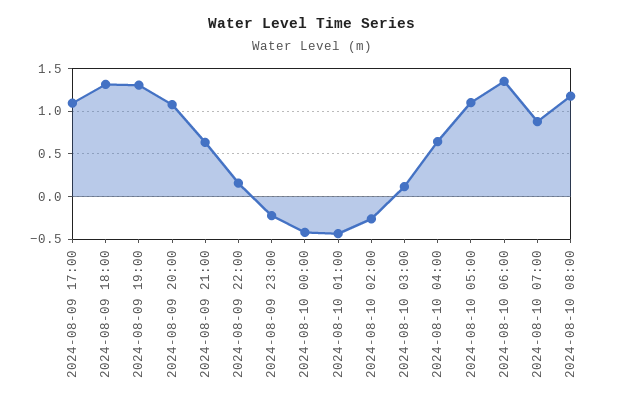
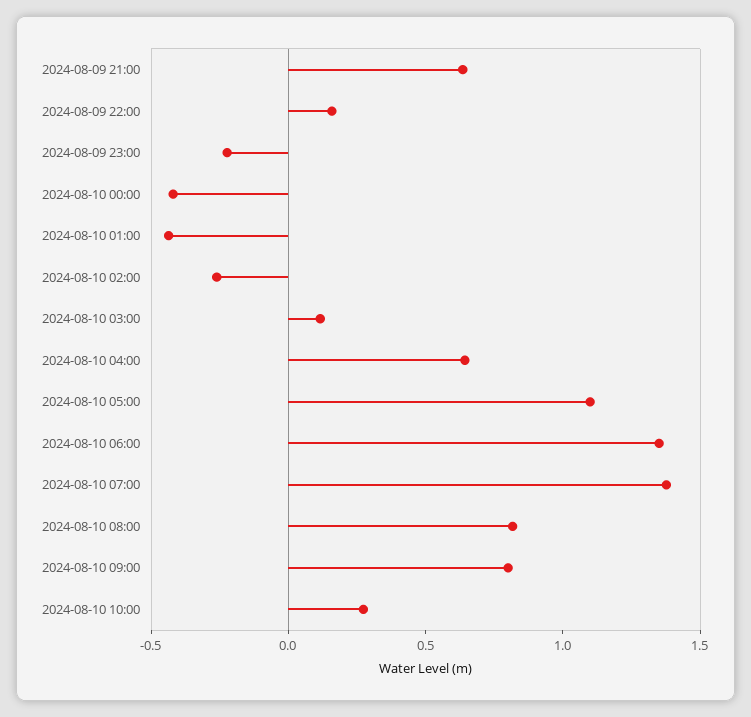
2024-08-09 17:00: 1.1 -> none
2024-08-09 18:00: 1.3 -> none
2024-08-09 19:00: 1.3 -> none
2024-08-09 20:00: 1.1 -> none
2024-08-10 07:00: 0.9 -> 1.4
2024-08-10 08:00: 1.2 -> 0.8
2024-08-10 09:00: none -> 0.8
2024-08-10 10:00: none -> 0.3

